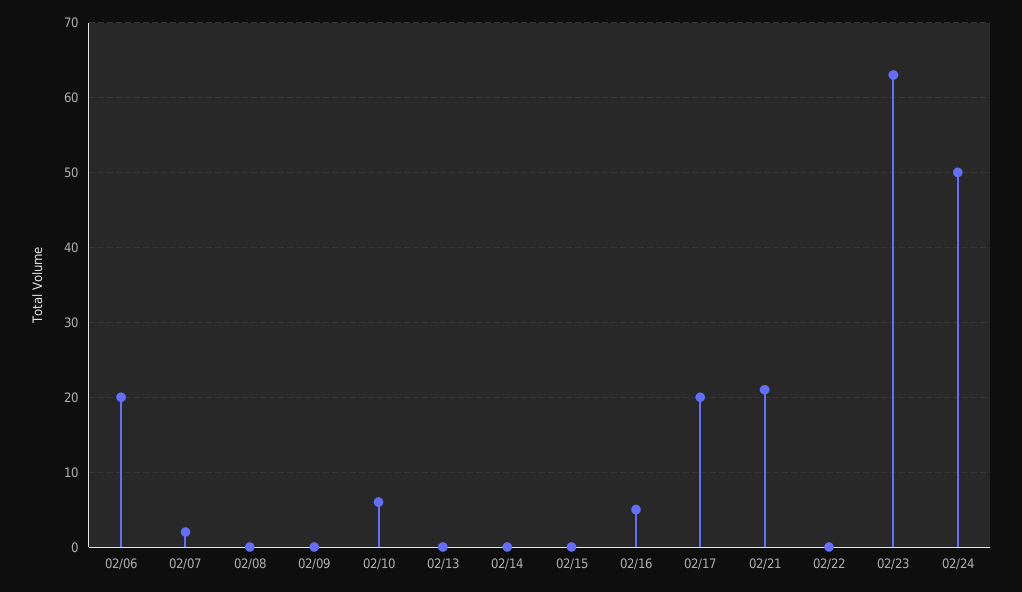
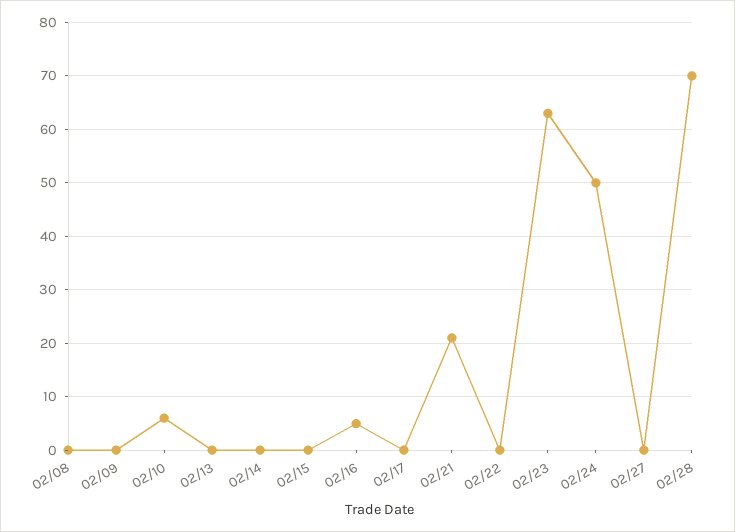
02/06: 20 -> none
02/07: 2 -> none
02/17: 20 -> 0
02/27: none -> 0
02/28: none -> 70

